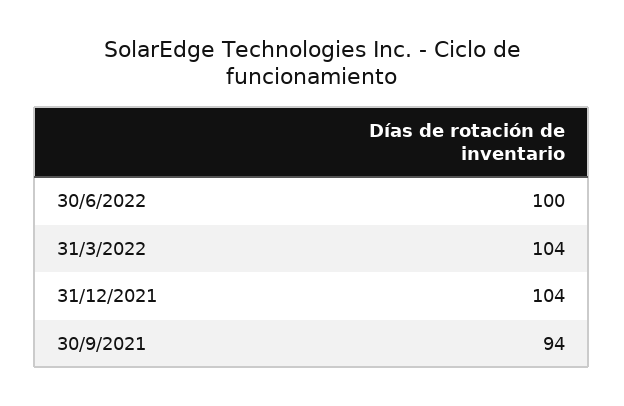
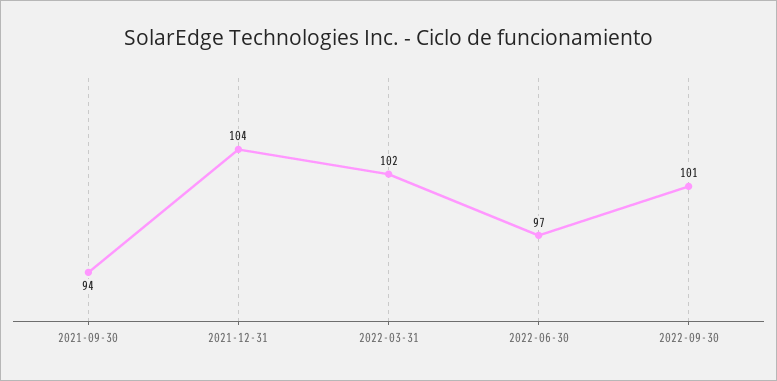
30/6/2022: 100 -> 97
31/3/2022: 104 -> 102
2022-09-30: none -> 101

